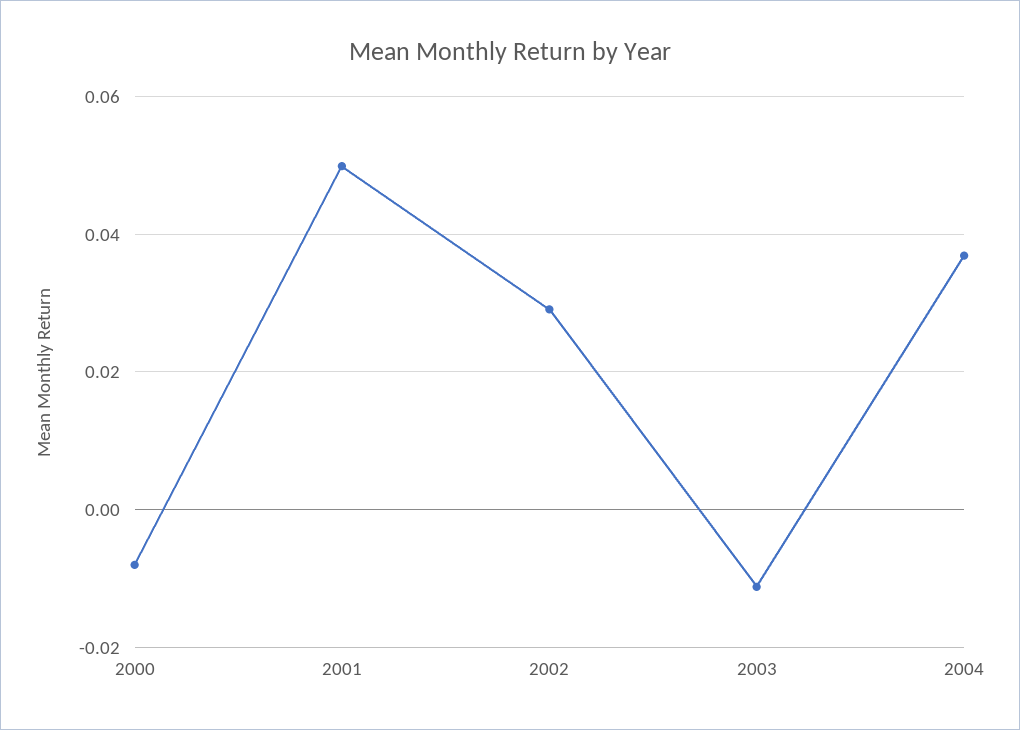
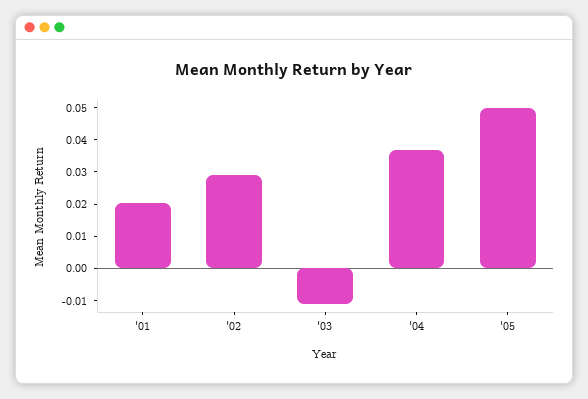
2000: -0.008 -> none
2001: 0.05 -> 0.02
'05: none -> 0.05

